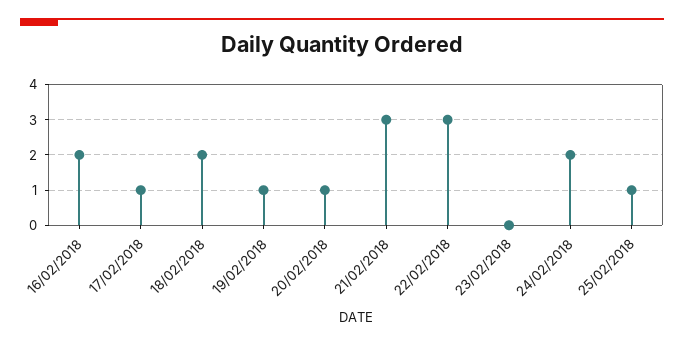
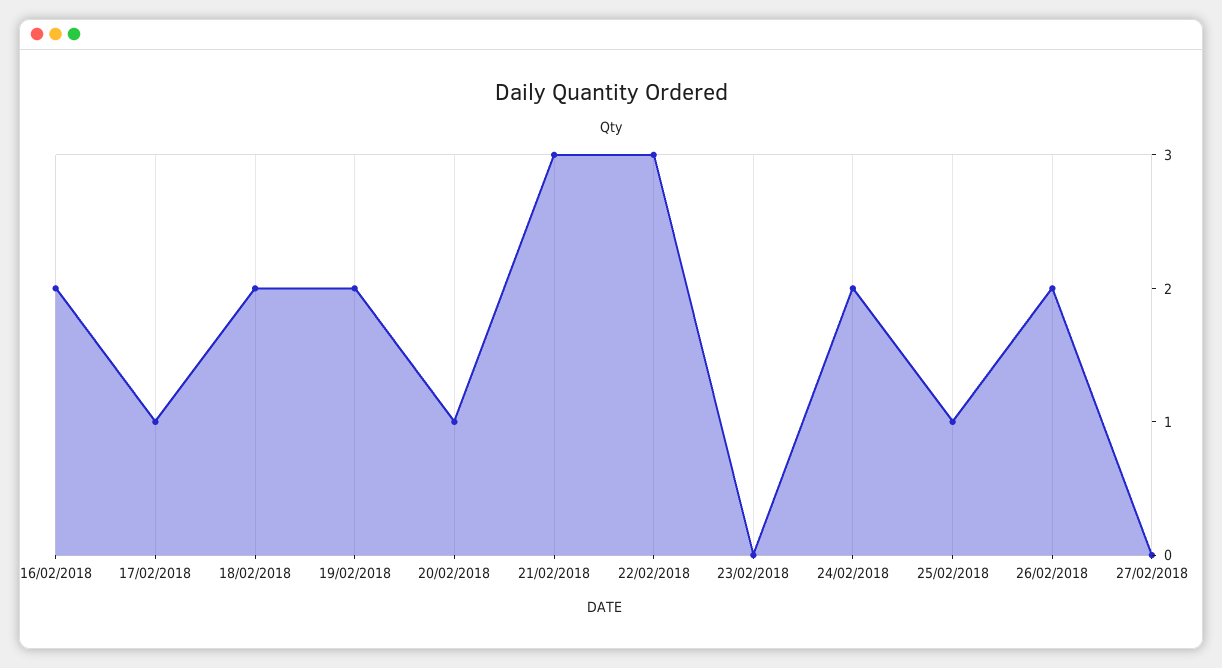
19/02/2018: 1 -> 2
26/02/2018: none -> 2
27/02/2018: none -> 0

